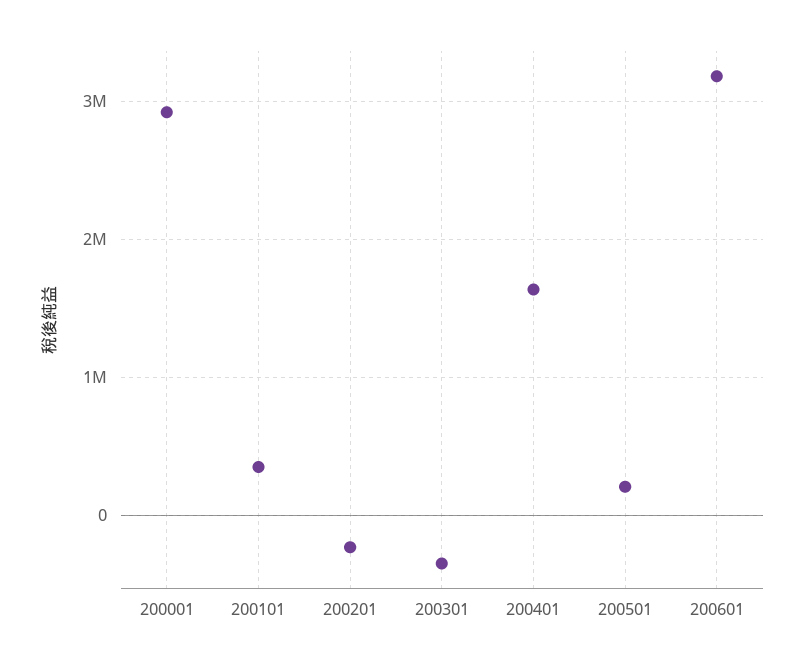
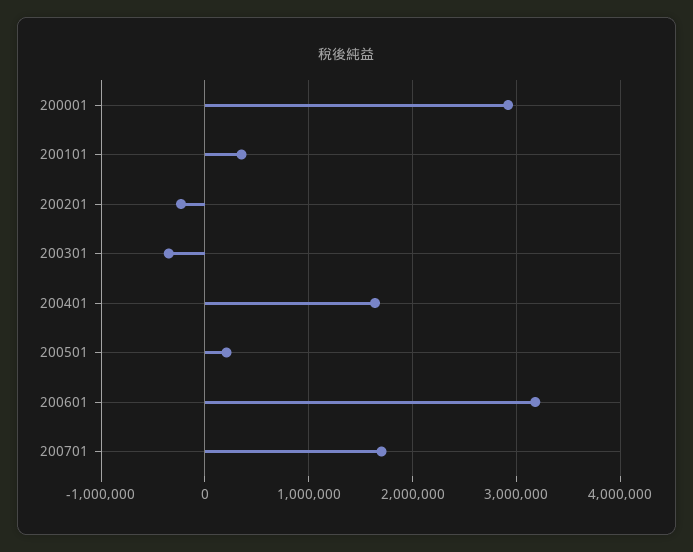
200701: none -> 1700000

